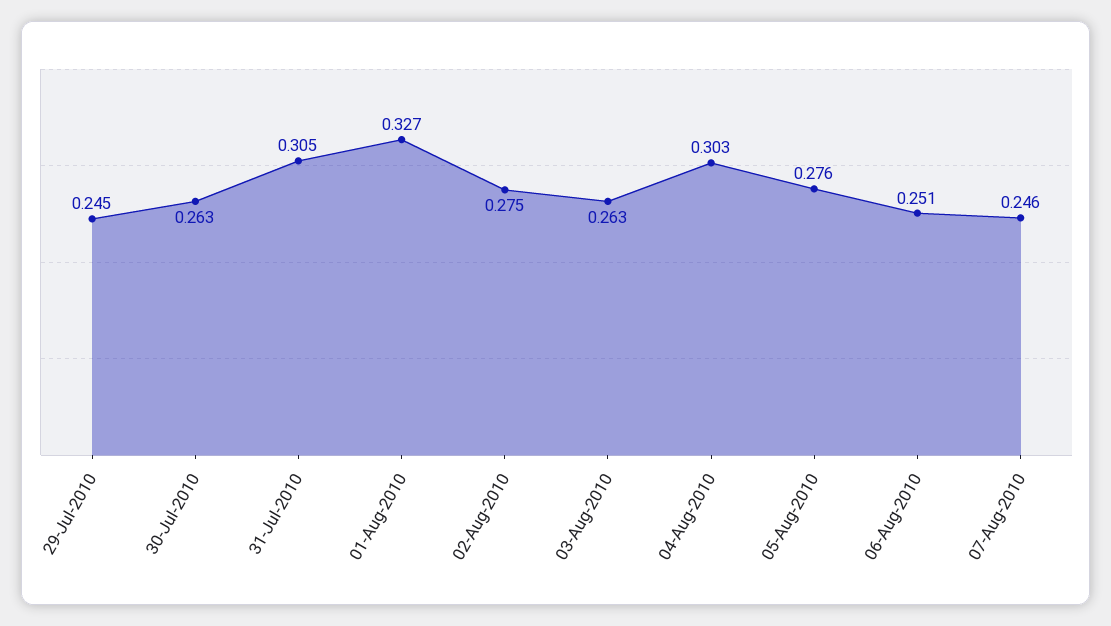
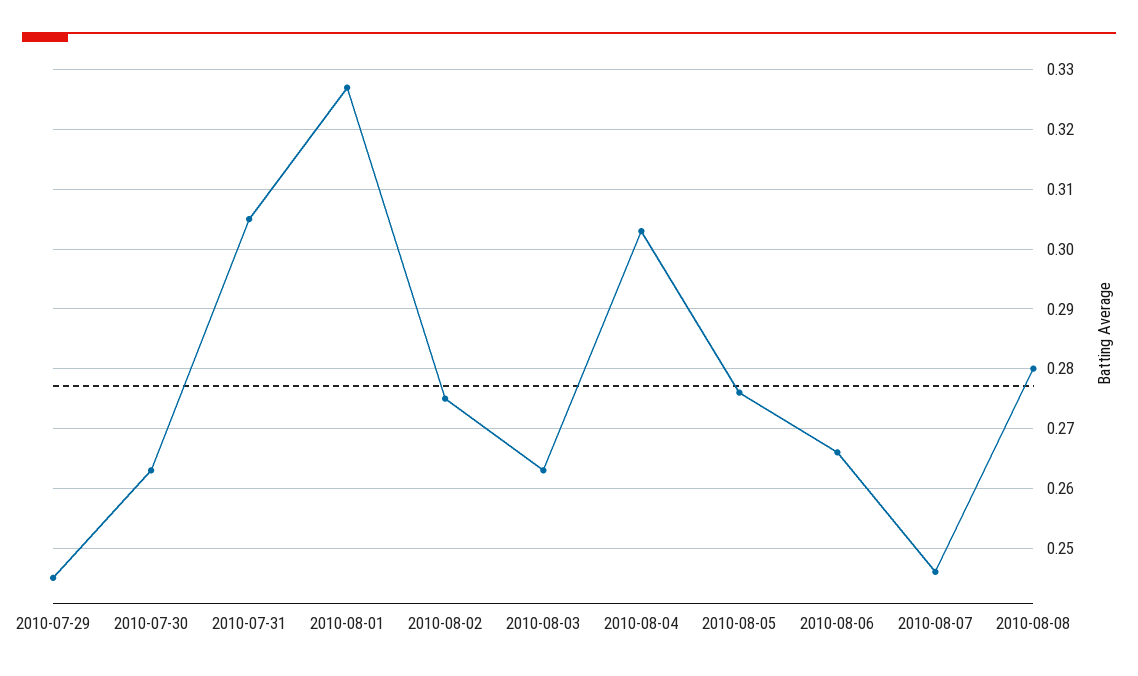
06-Aug-2010: 0.251 -> 0.265
2010-08-08: none -> 0.28

